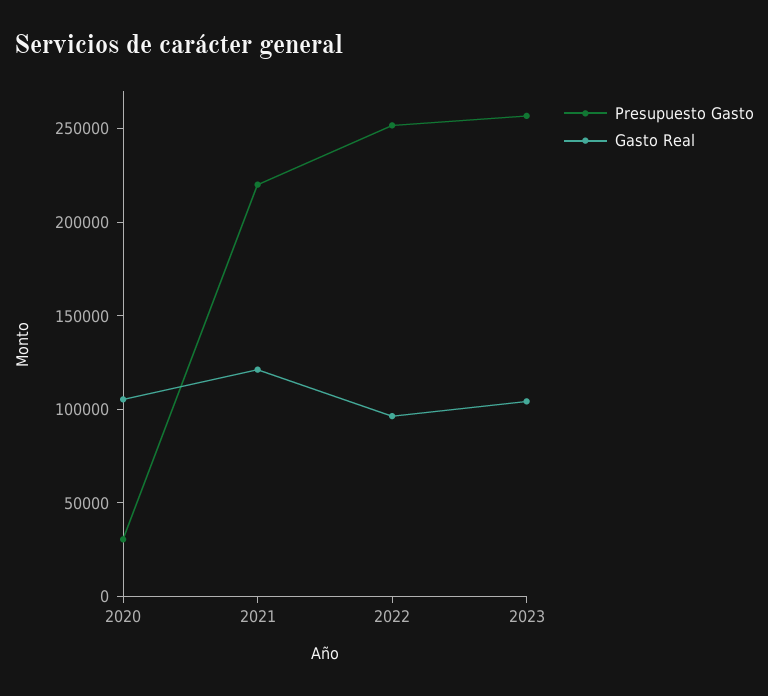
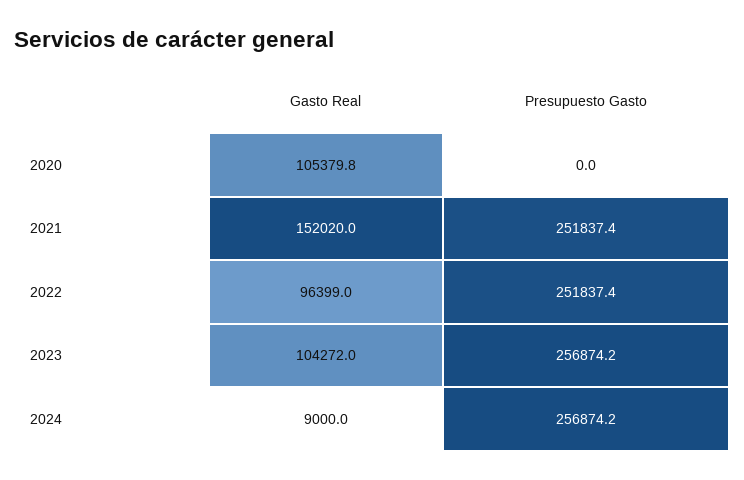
Presupuesto Gasto, 2020: 30000 -> 0
Presupuesto Gasto, 2021: 220000 -> 251837.4
Gasto Real, 2021: 120000 -> 152020
Gasto Real, 2024: none -> 9000
Presupuesto Gasto, 2024: none -> 256874.2

